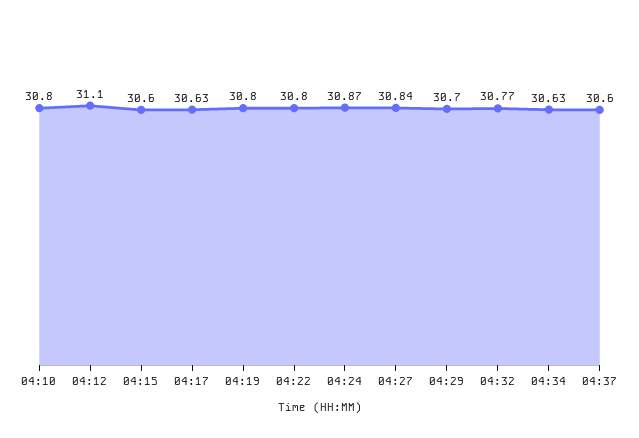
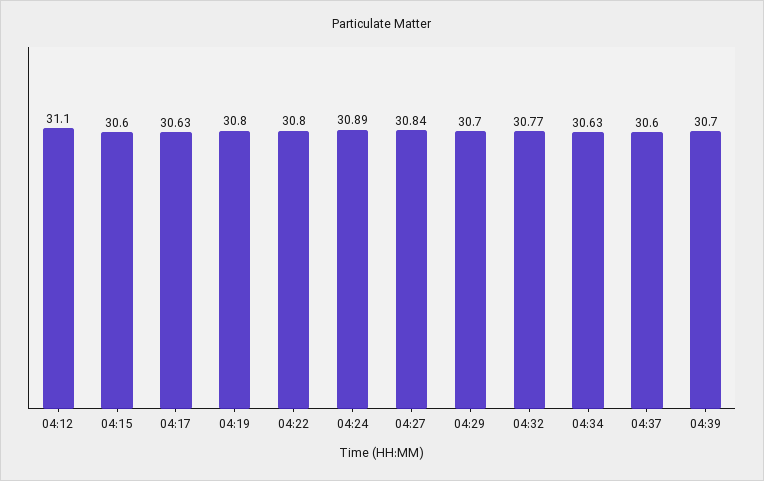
04:10: 30.8 -> none
04:24: 30.87 -> 30.89
04:39: none -> 30.7

